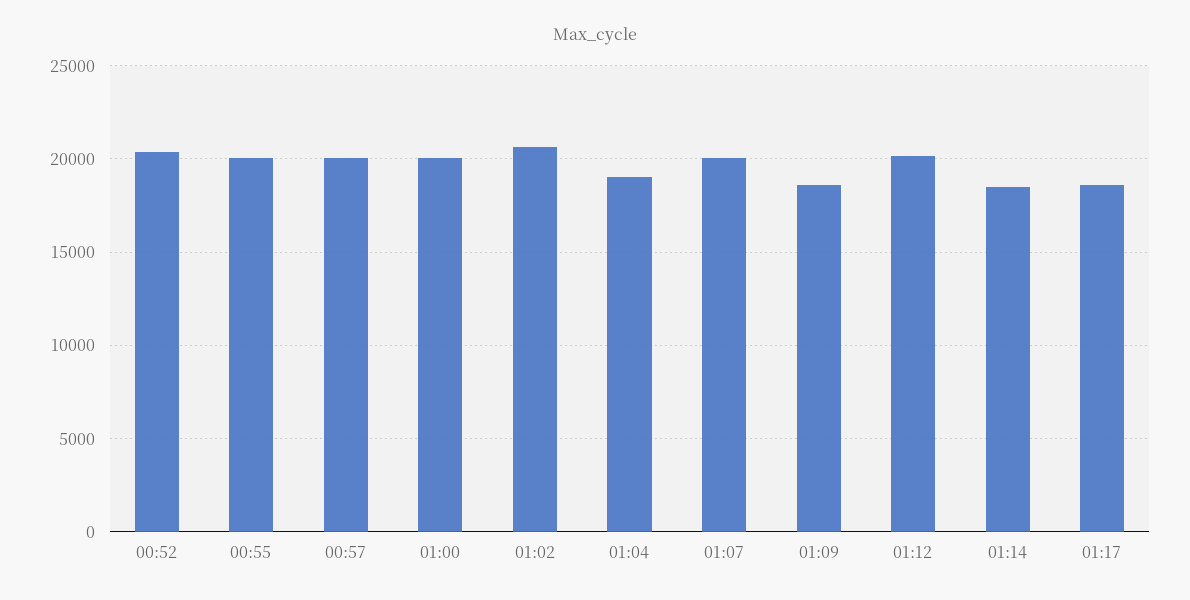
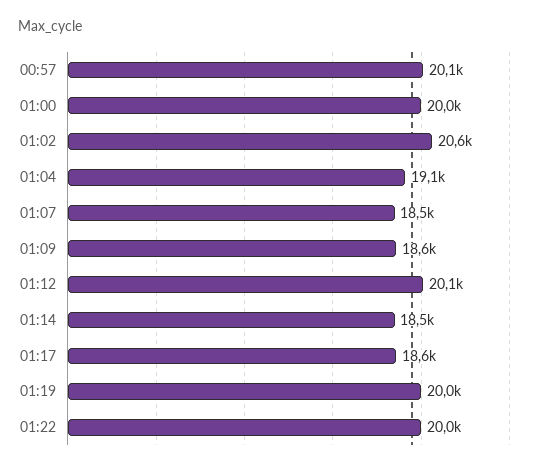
00:52: 20500 -> none
00:55: 20000 -> none
01:07: 20000 -> 18500
01:19: none -> 20000
01:22: none -> 20000

